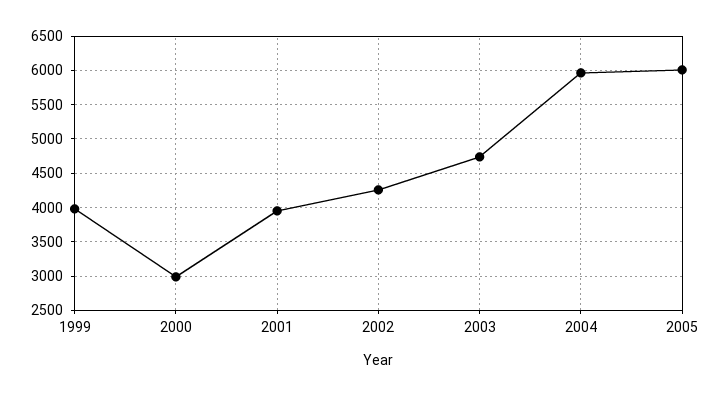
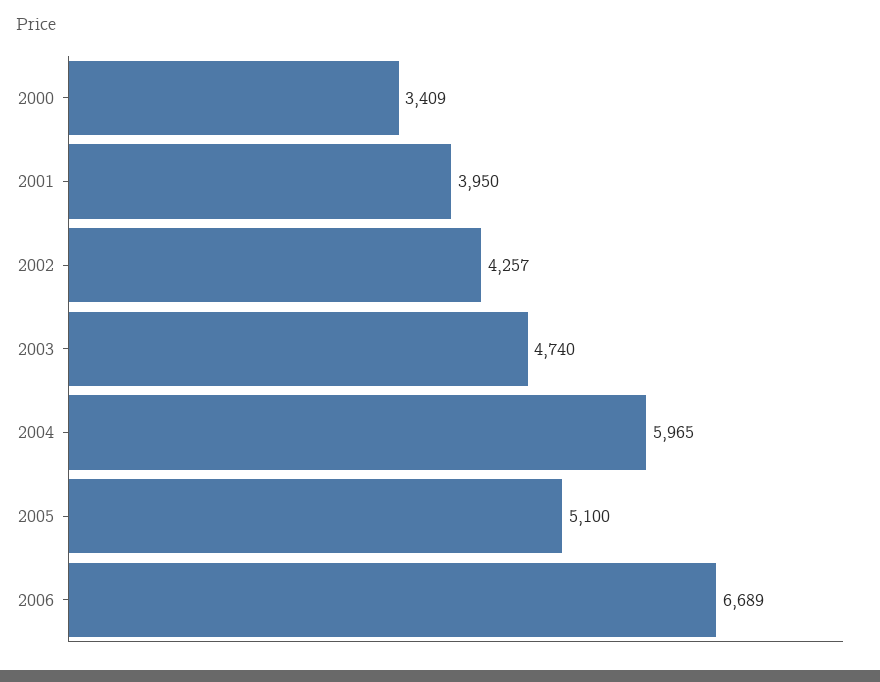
1999: 4000 -> none
2000: 3000 -> 3409
2005: 6000 -> 5100
2006: none -> 6689

